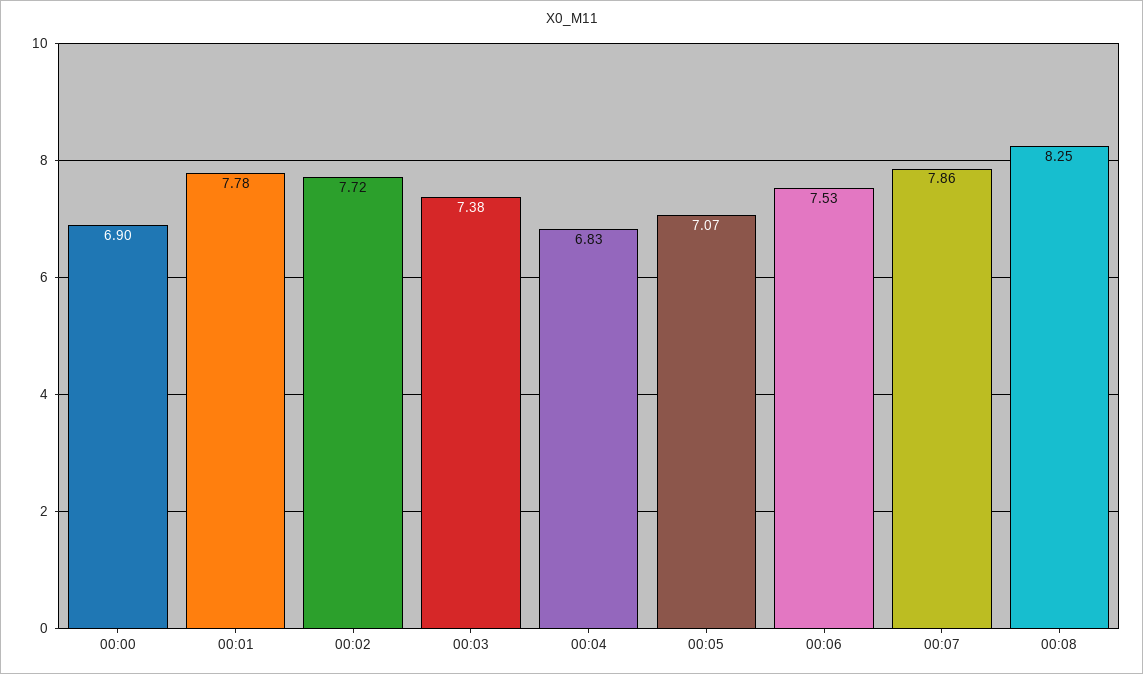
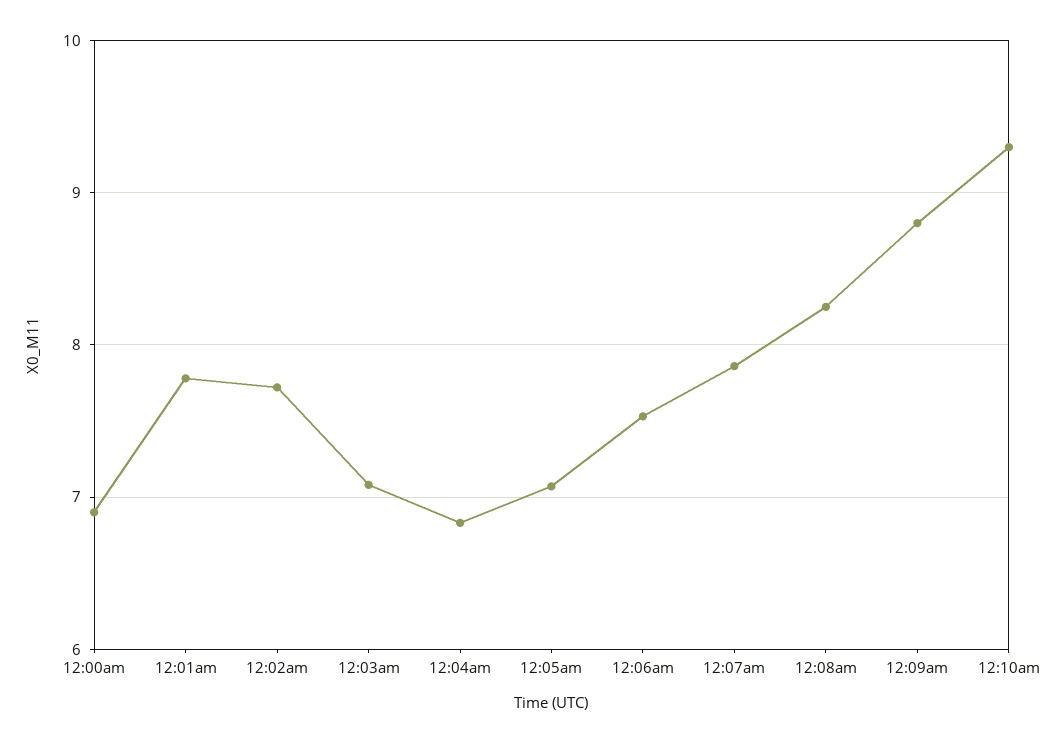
00:03: 7.38 -> 7.1
12:09am: none -> 8.8
12:10am: none -> 9.3

